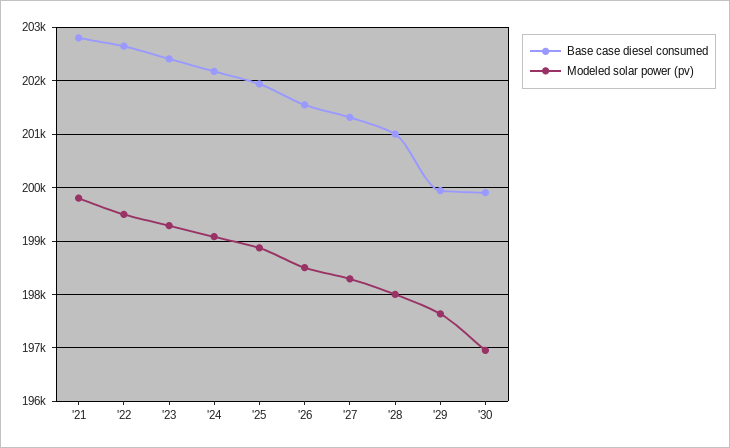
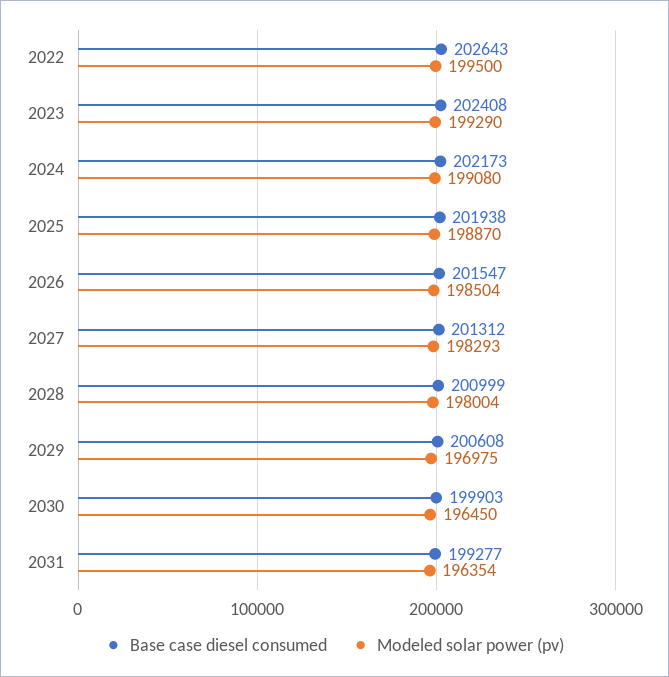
Base case diesel consumed, '21: 202800 -> none
Modeled solar power (pv), '21: 199800 -> none
Base case diesel consumed, '29: 200000 -> 200608
Modeled solar power (pv), '29: 197600 -> 196975
Modeled solar power (pv), '30: 197000 -> 196450
Base case diesel consumed, 2031: none -> 199277
Modeled solar power (pv), 2031: none -> 196354

